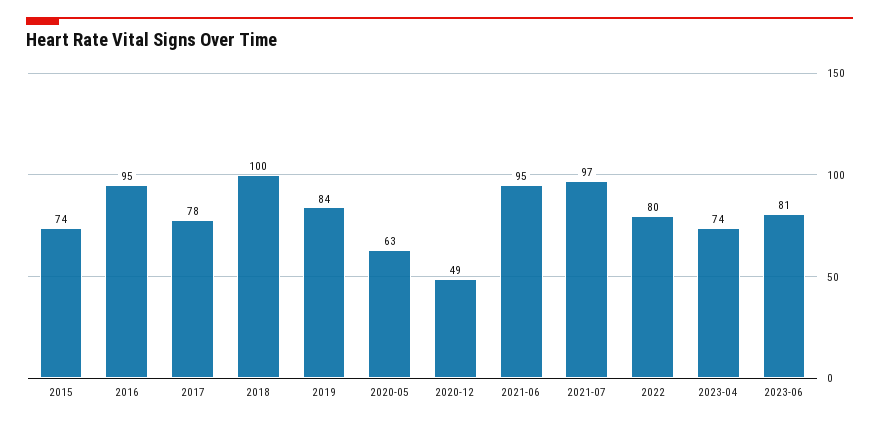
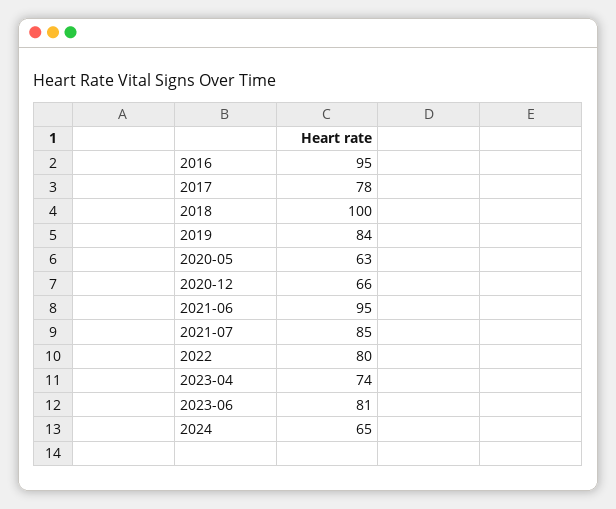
2015: 74 -> none
2020-12: 49 -> 66
2021-07: 97 -> 85
2024: none -> 65

